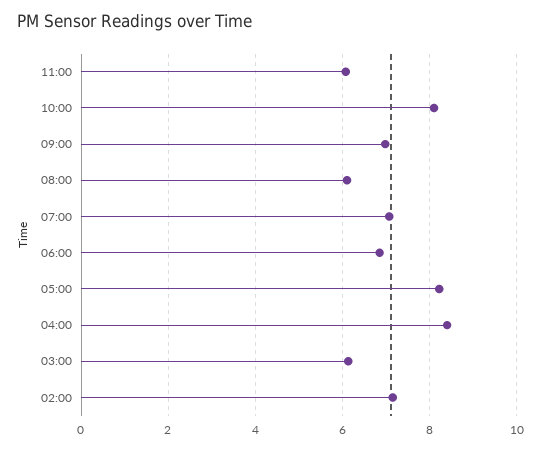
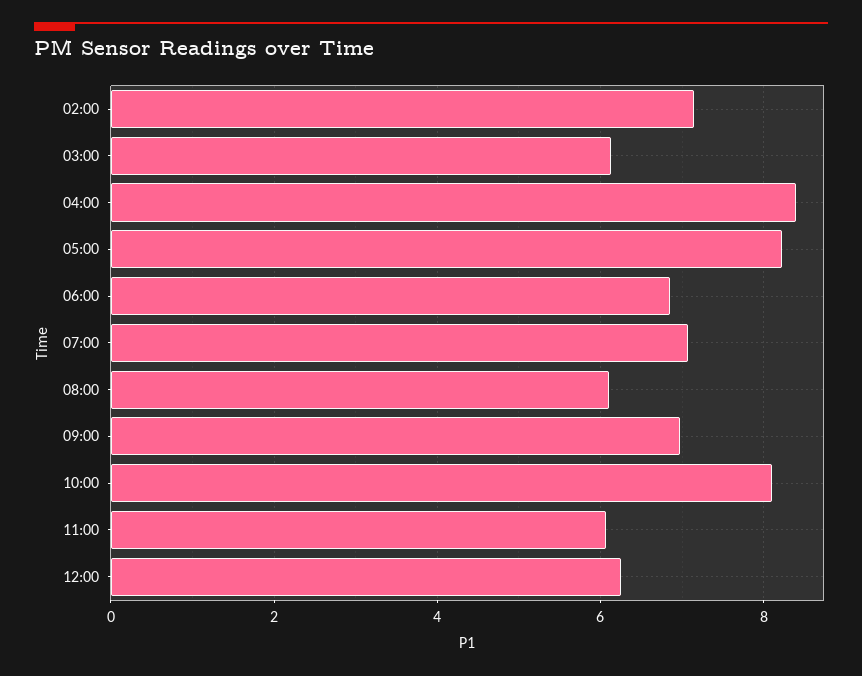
12:00: none -> 6.2

